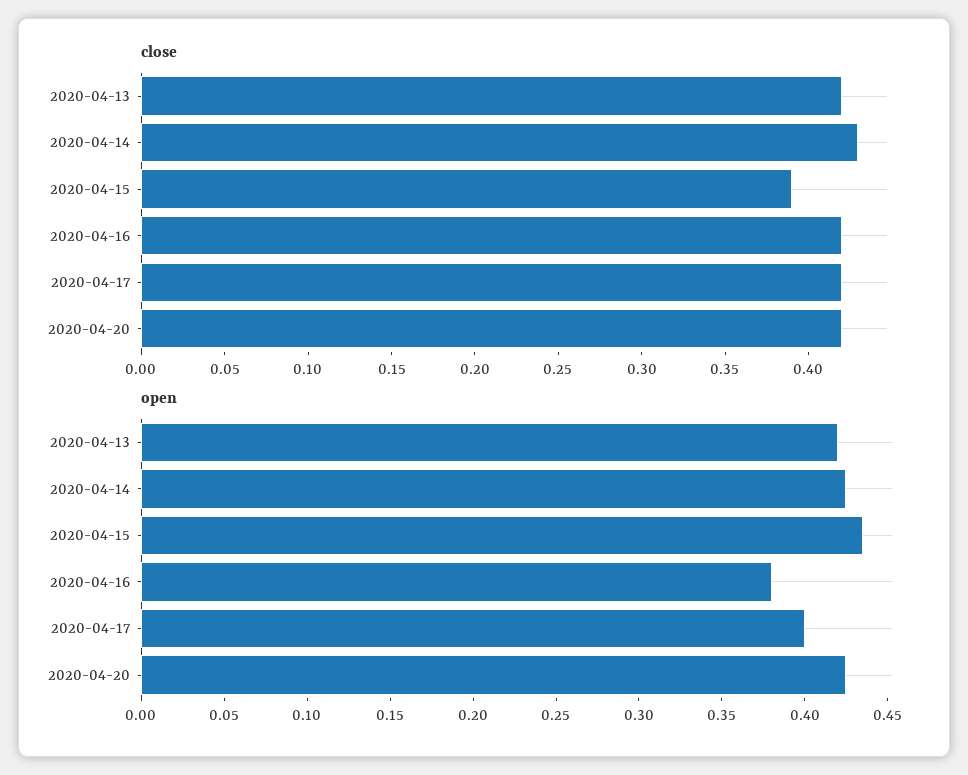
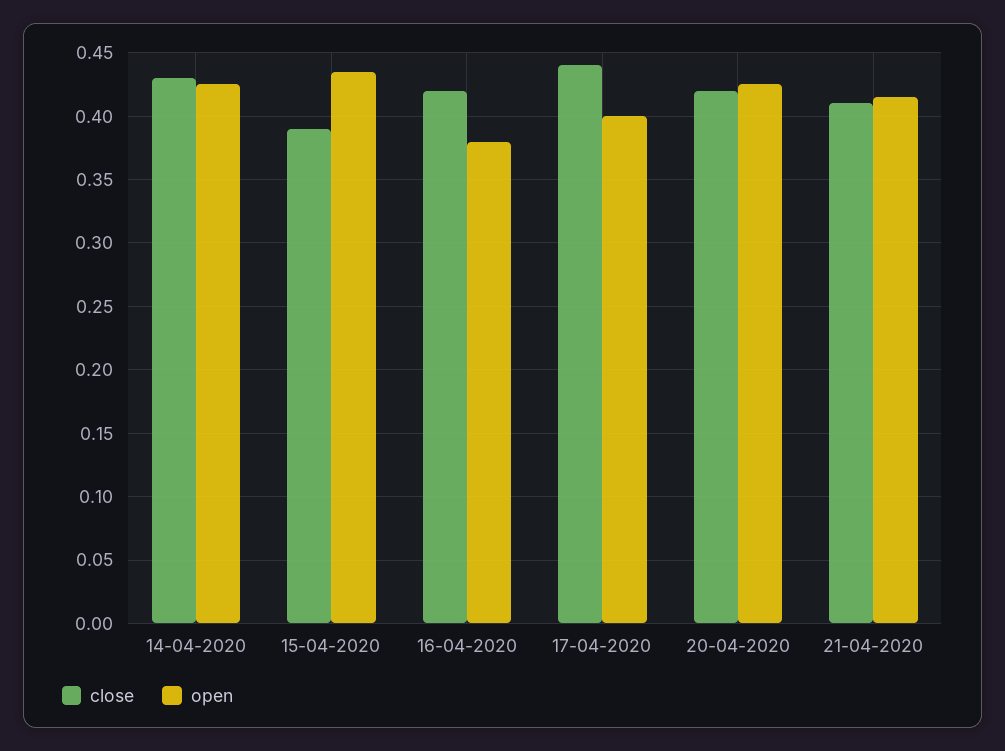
close, 2020-04-13: 0.42 -> none
close, 2020-04-17: 0.42 -> 0.44
open, 2020-04-13: 0.42 -> none
close, 21-04-2020: none -> 0.41
open, 21-04-2020: none -> 0.415

